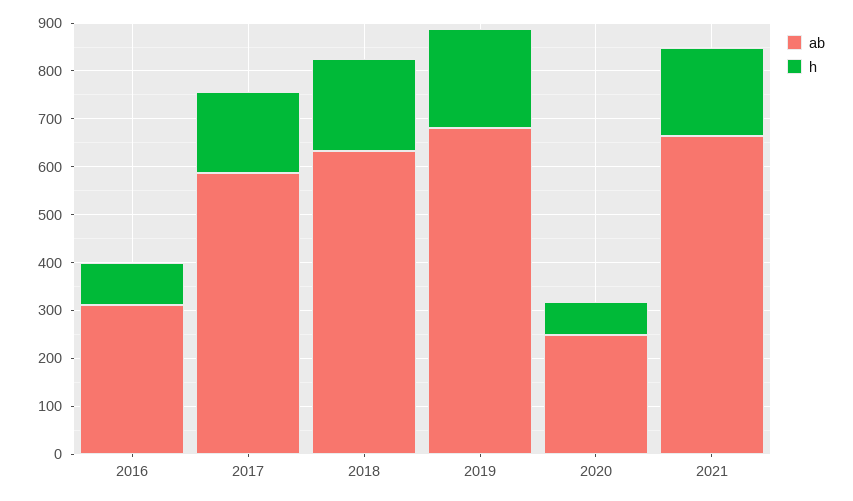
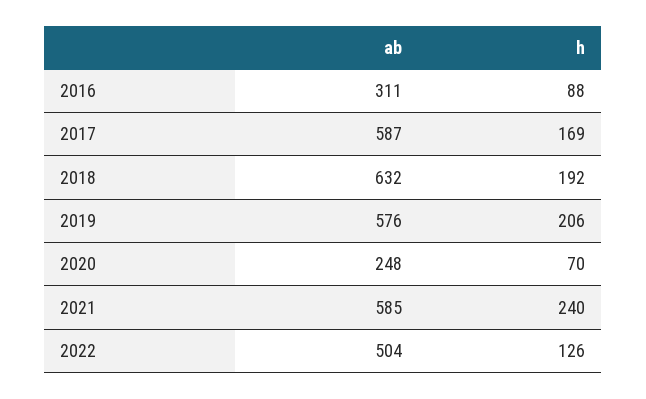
ab, 2019: 680 -> 576
ab, 2021: 660 -> 585
h, 2021: 180 -> 240
ab, 2022: none -> 504
h, 2022: none -> 126

